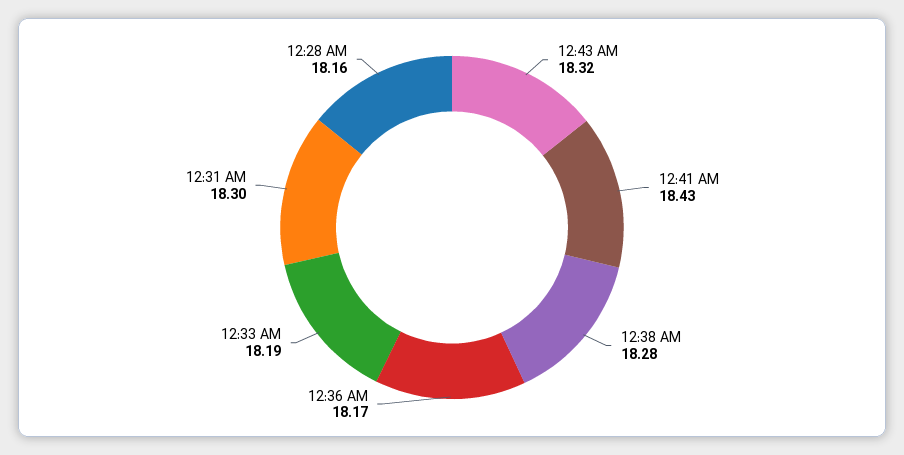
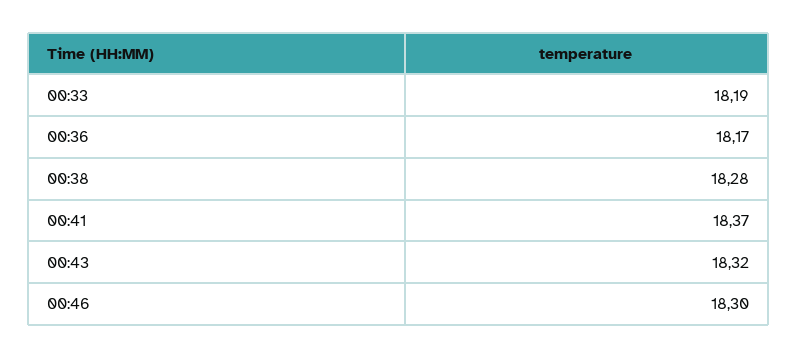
12:41 AM: 18.43 -> 18.37
12:31 AM: 18.3 -> none
12:28 AM: 18.16 -> none
00:46: none -> 18.3

